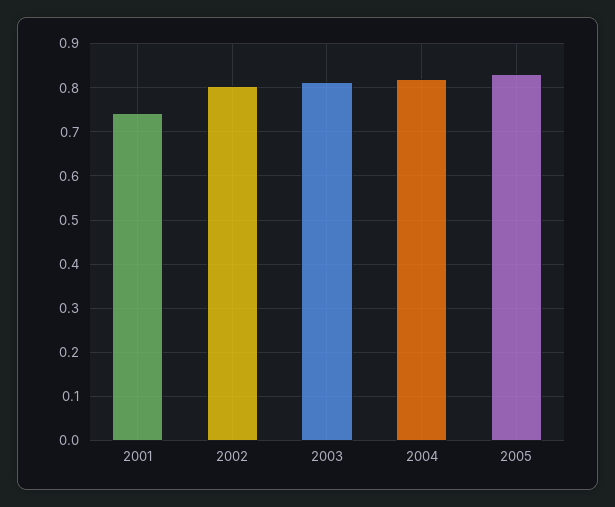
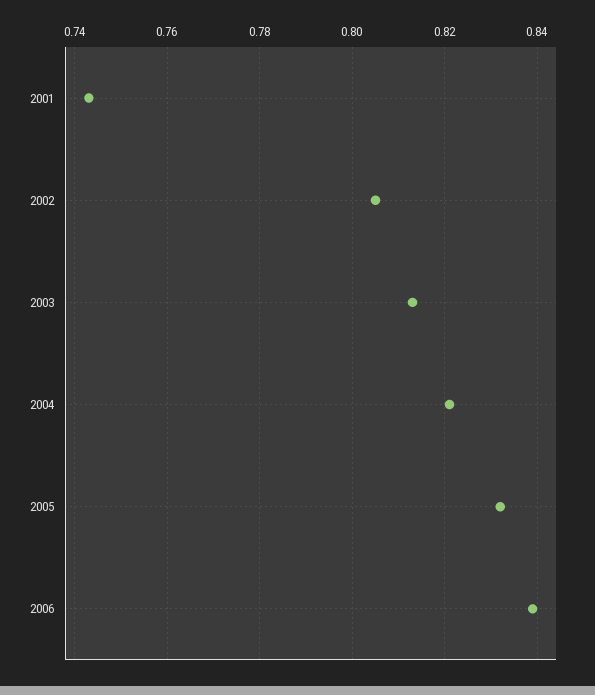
2006: none -> 0.84

